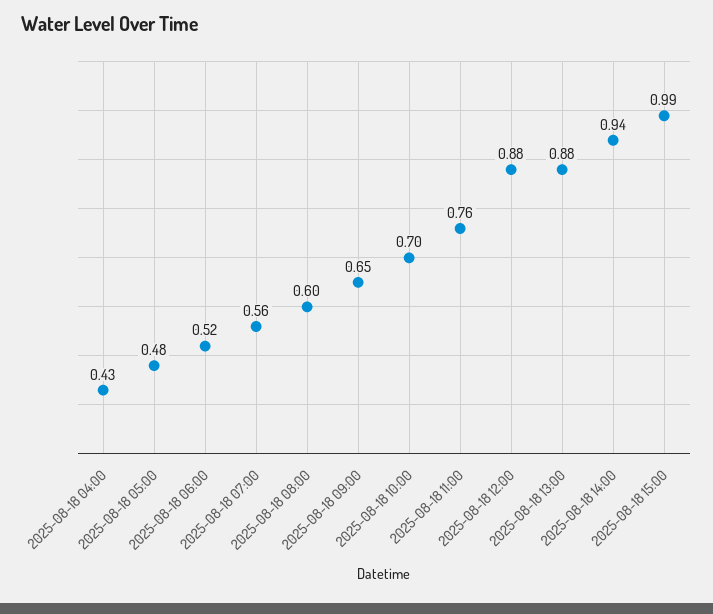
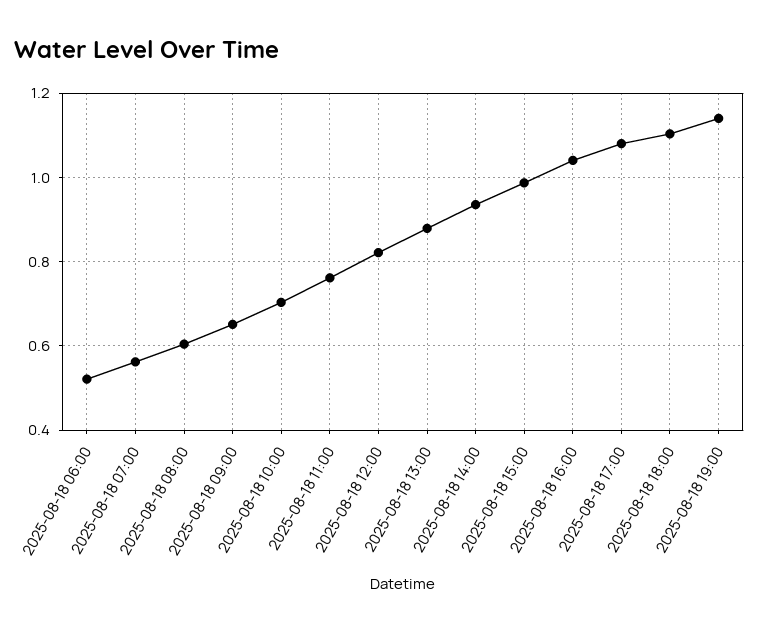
2025-08-18 04:00: 0.43 -> none
2025-08-18 05:00: 0.48 -> none
2025-08-18 12:00: 0.88 -> 0.82
2025-08-18 16:00: none -> 1.04
2025-08-18 17:00: none -> 1.08
2025-08-18 18:00: none -> 1.1
2025-08-18 19:00: none -> 1.14

